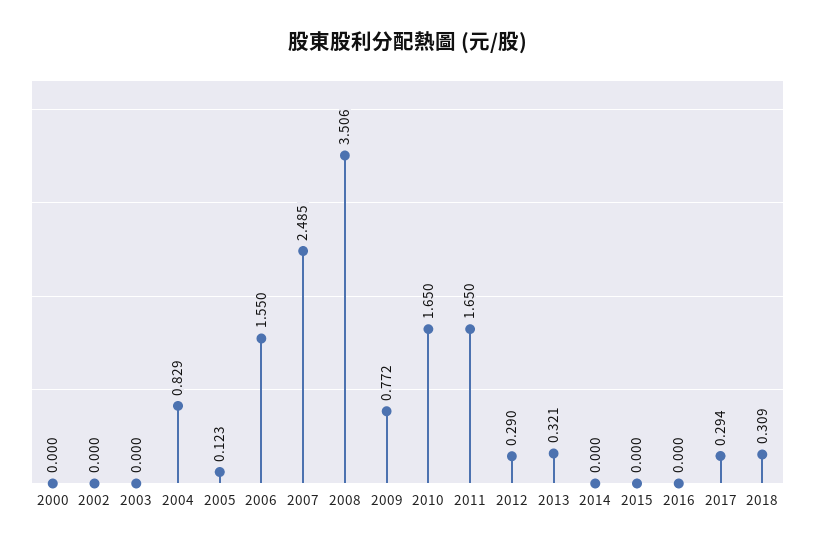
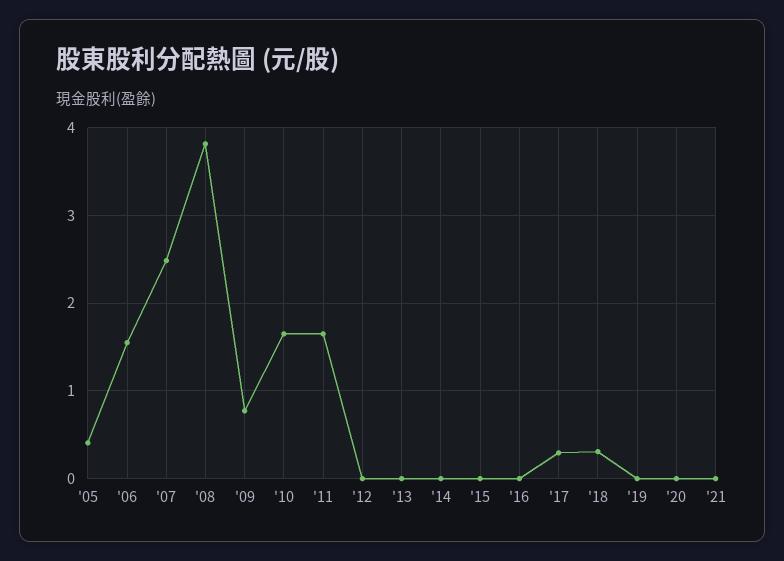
2000: 0 -> none
2002: 0 -> none
2003: 0 -> none
2004: 0.829 -> none
2005: 0.123 -> 0.4
2008: 3.506 -> 3.8
2012: 0.29 -> 0
2013: 0.321 -> 0
'19: none -> 0
'20: none -> 0
'21: none -> 0

